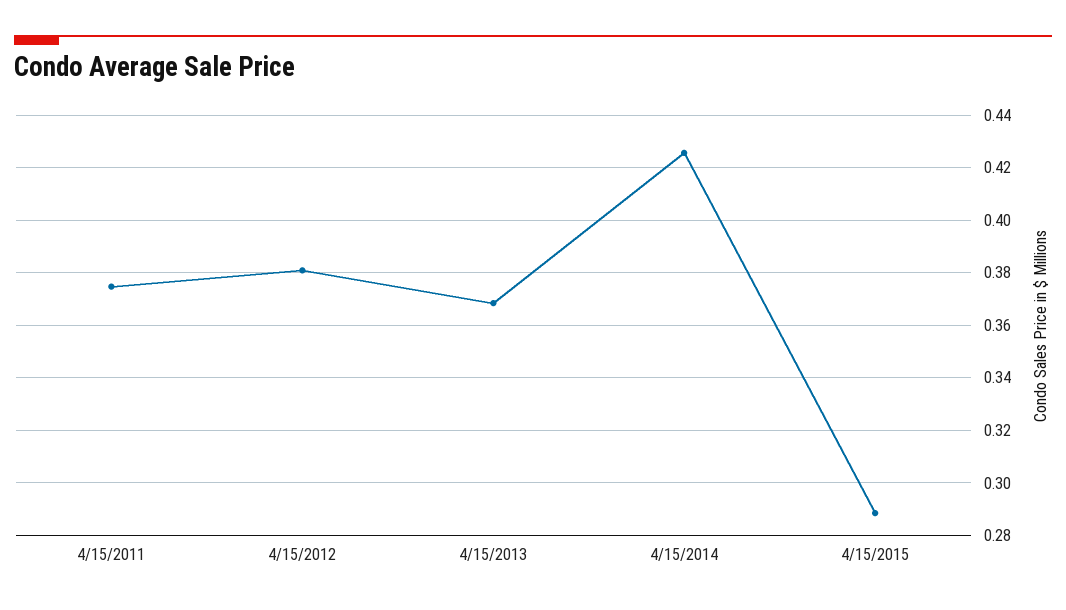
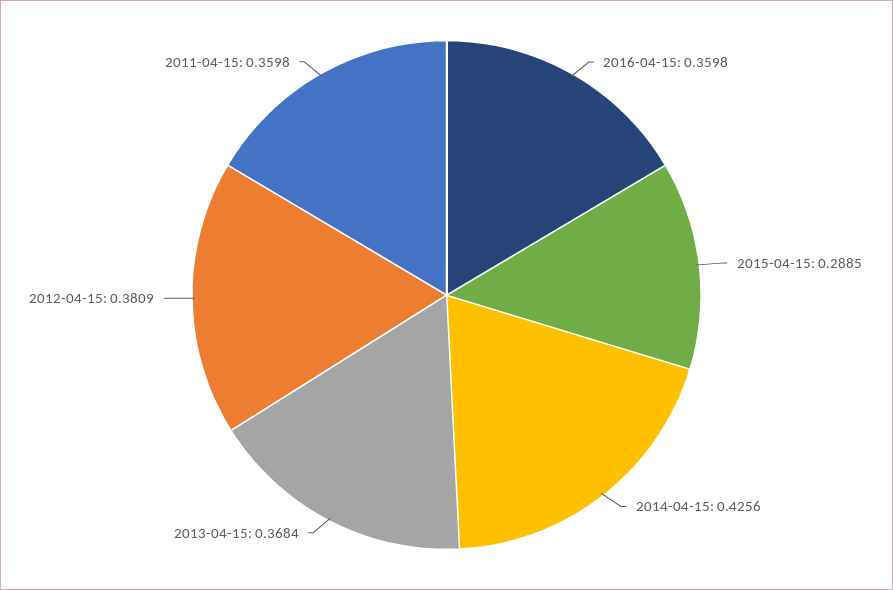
4/15/2011: 0.375 -> 0.3598
2016-04-15: none -> 0.3598

